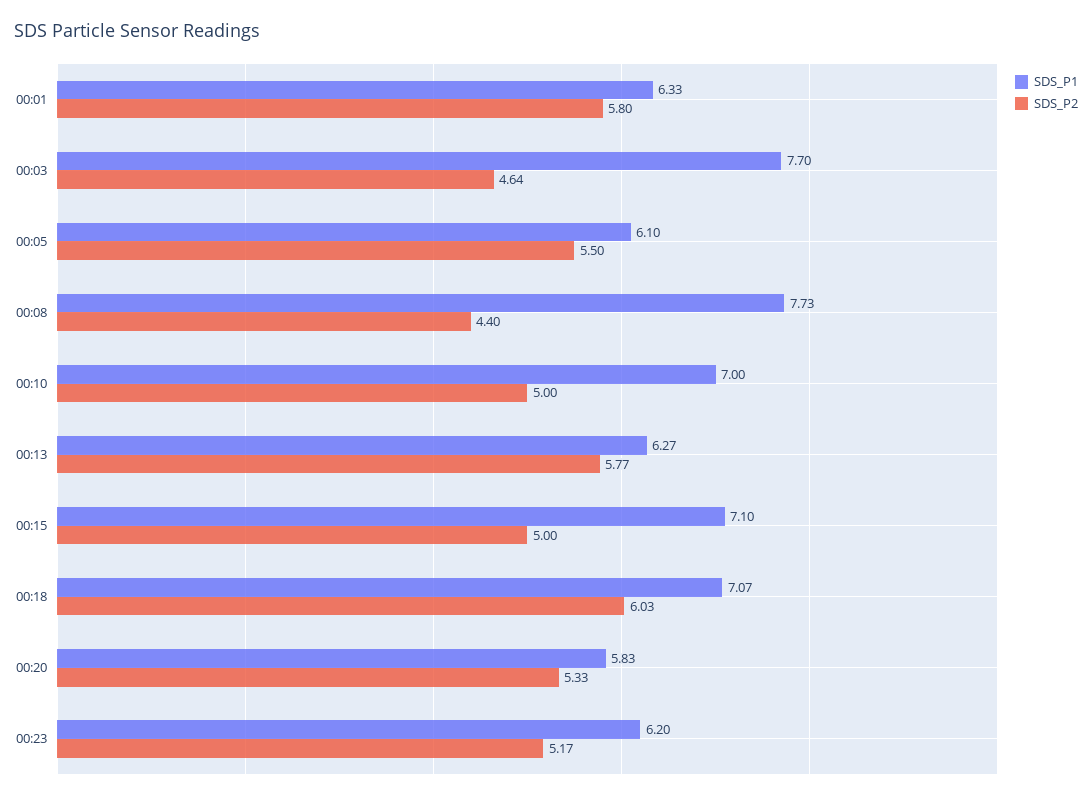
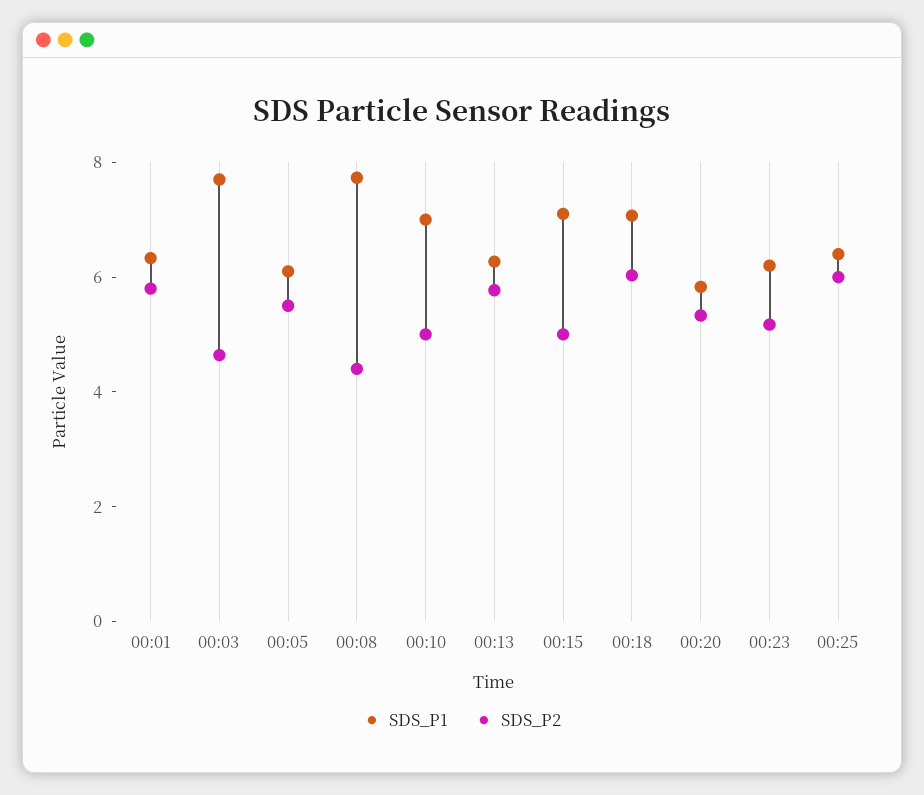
SDS_P1, 00:25: none -> 6.5
SDS_P2, 00:25: none -> 6

